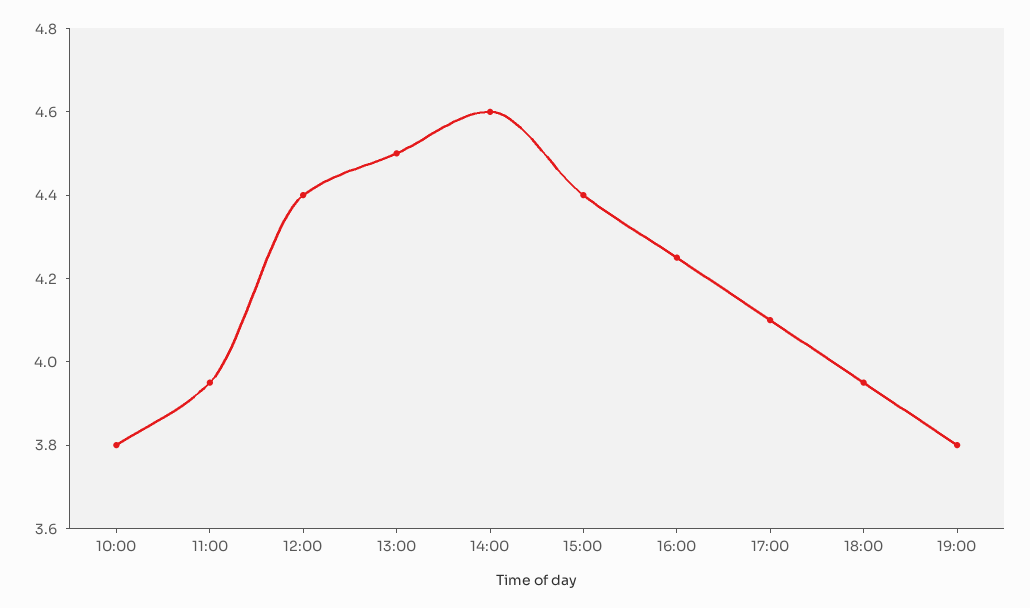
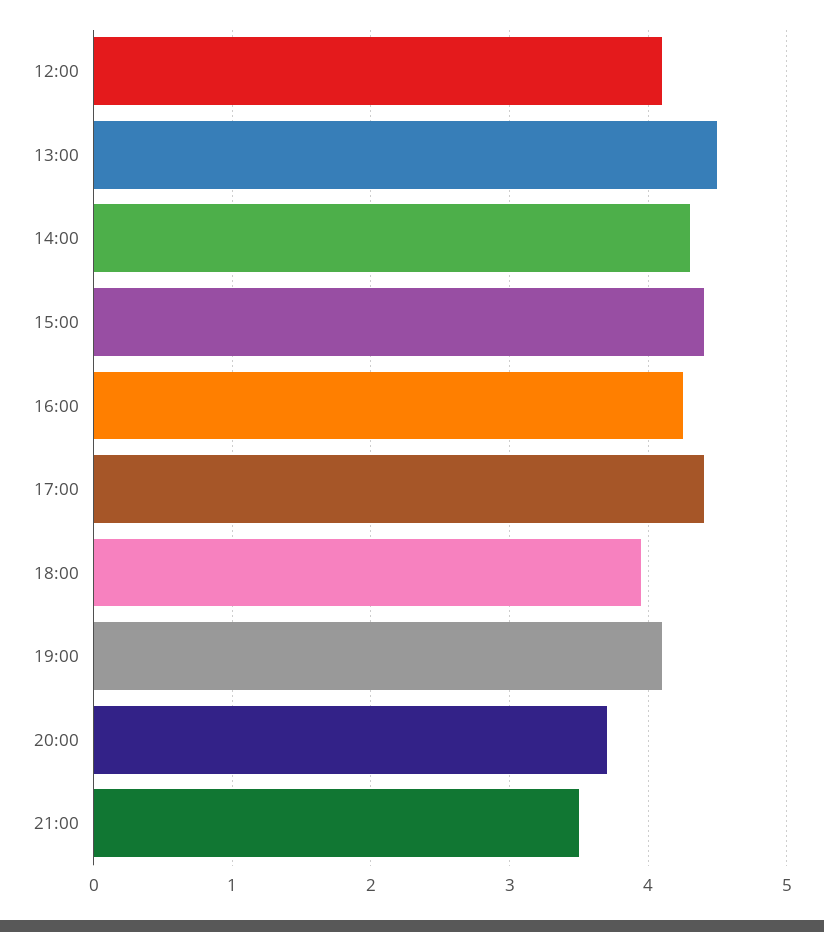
10:00: 3.8 -> none
11:00: 3.95 -> none
12:00: 4.4 -> 4.1
14:00: 4.6 -> 4.3
17:00: 4.1 -> 4.4
19:00: 3.8 -> 4.1
20:00: none -> 3.7
21:00: none -> 3.5

